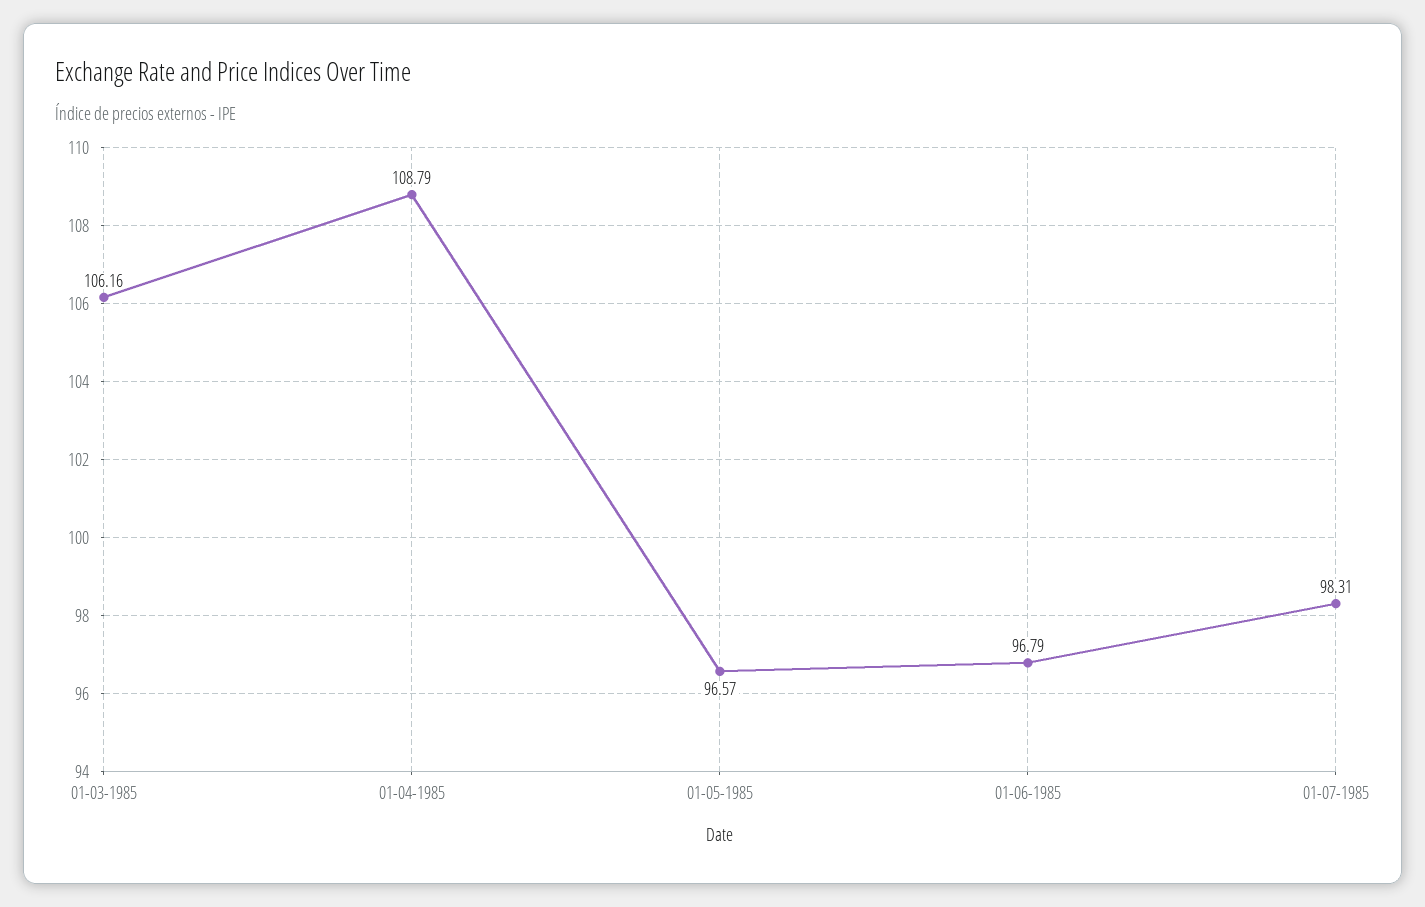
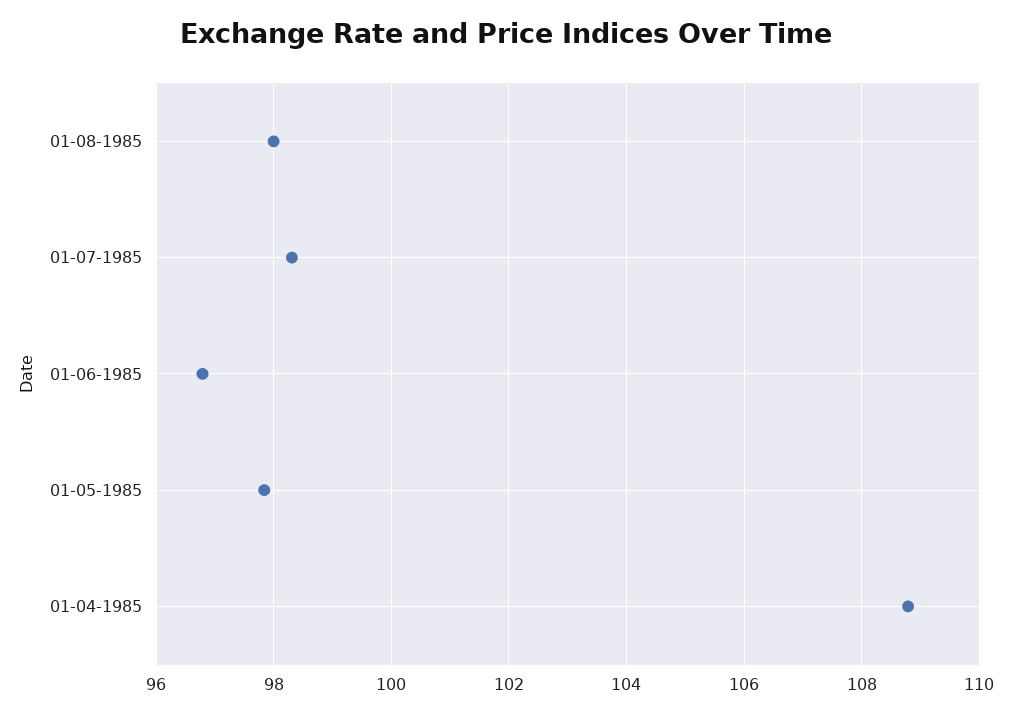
01-03-1985: 106.16 -> none
01-05-1985: 96.57 -> 97.8
01-08-1985: none -> 98

